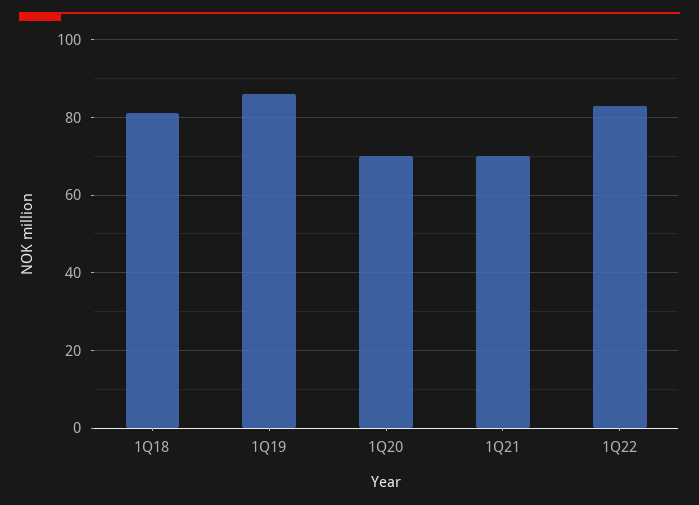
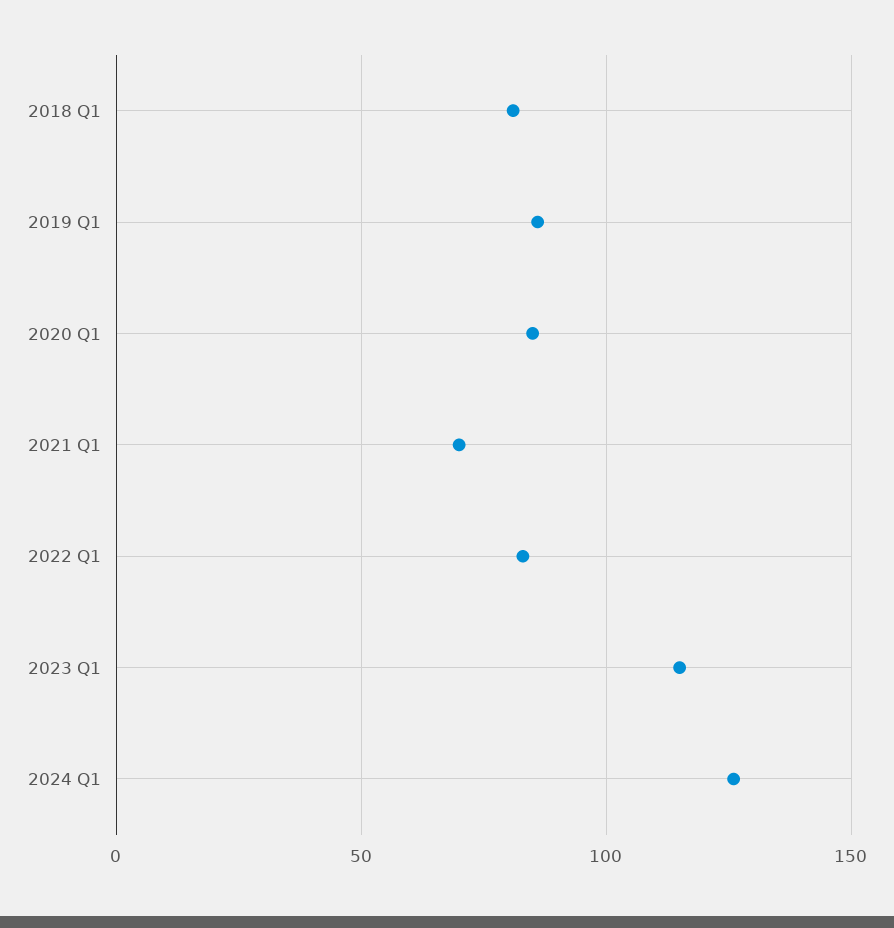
1Q20: 70 -> 85
2023 Q1: none -> 115
2024 Q1: none -> 125

